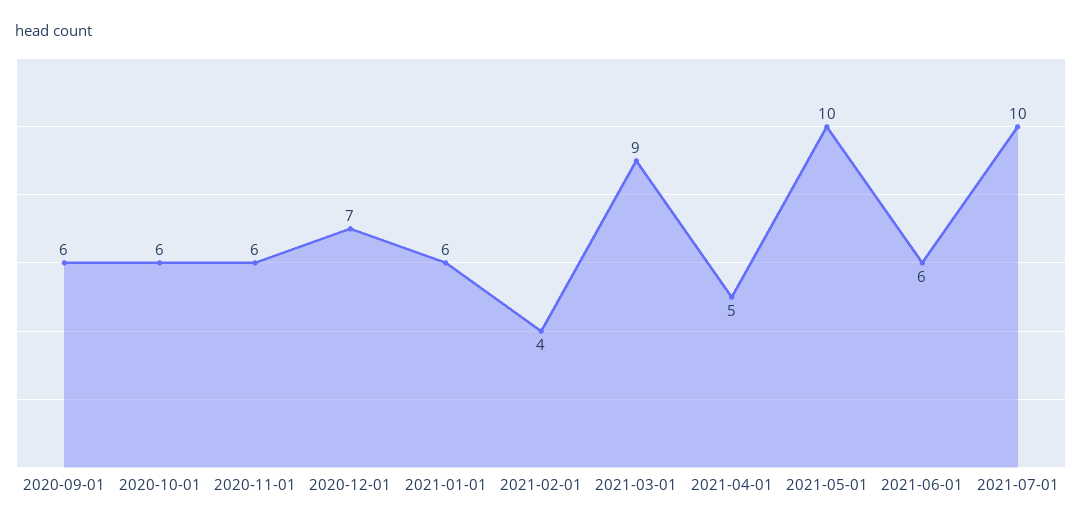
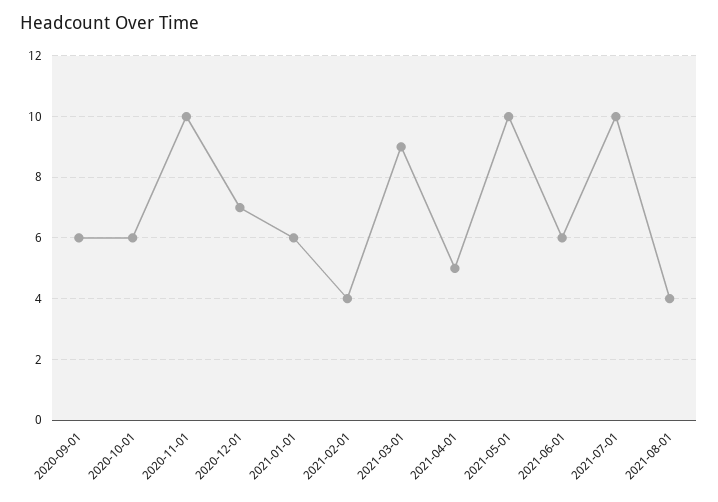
2020-11-01: 6 -> 10
2021-08-01: none -> 4

